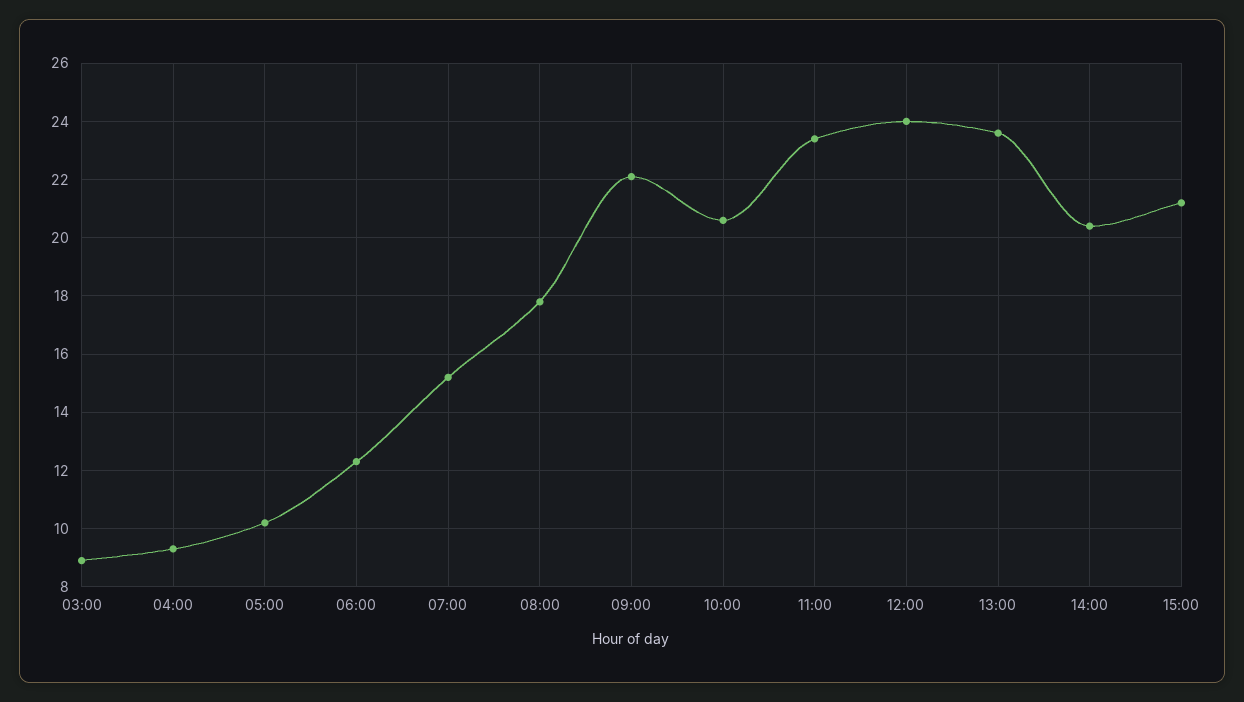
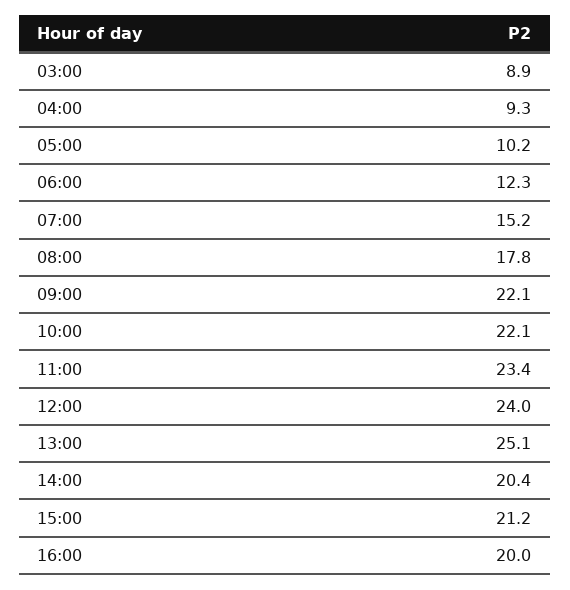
10:00: 20.5 -> 22.1
13:00: 23.5 -> 25.1
16:00: none -> 20

